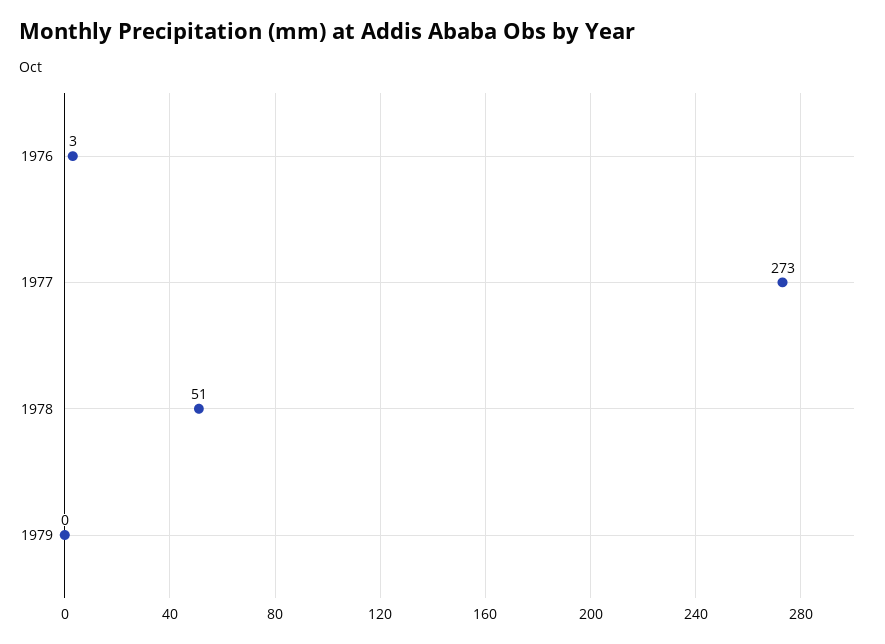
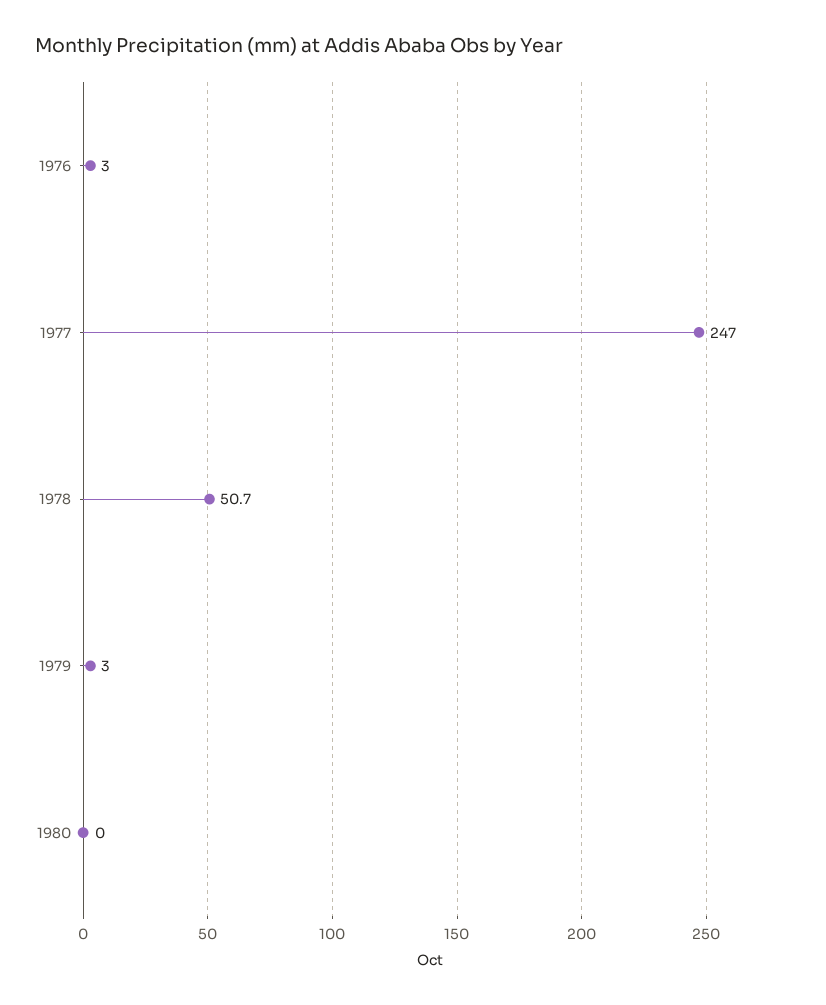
1977: 273 -> 247
1979: 0 -> 3
1980: none -> 0

